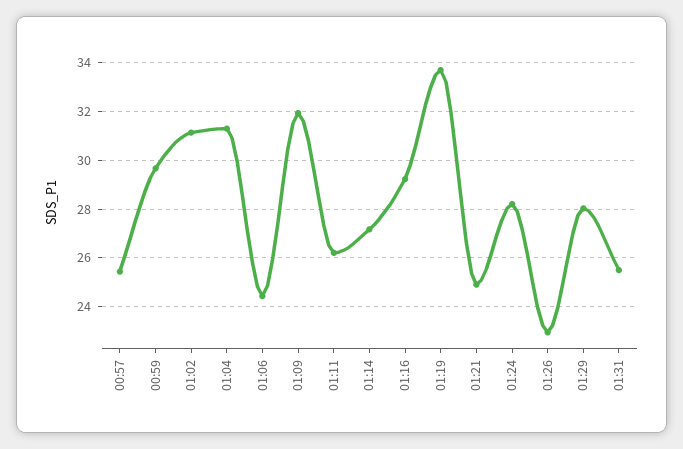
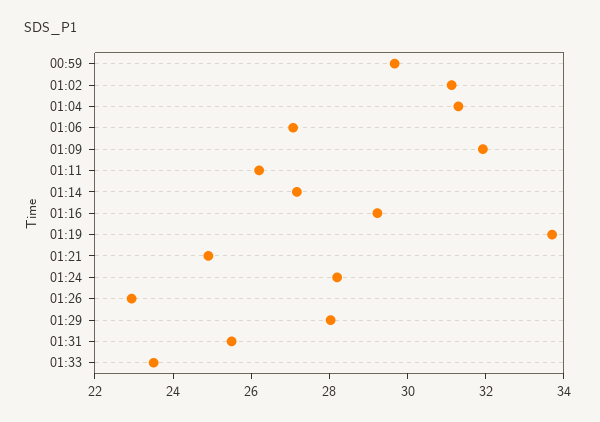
00:57: 25.5 -> none
01:06: 24.5 -> 27
01:33: none -> 23.5

